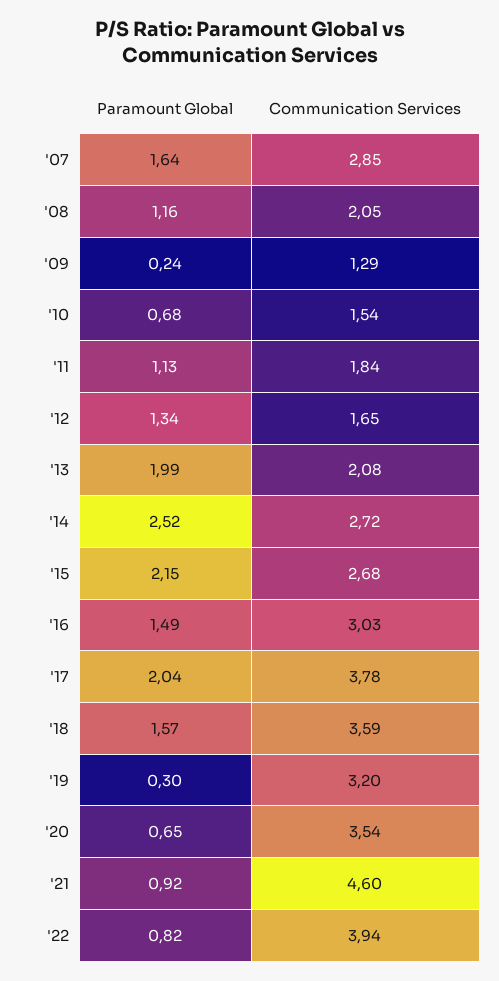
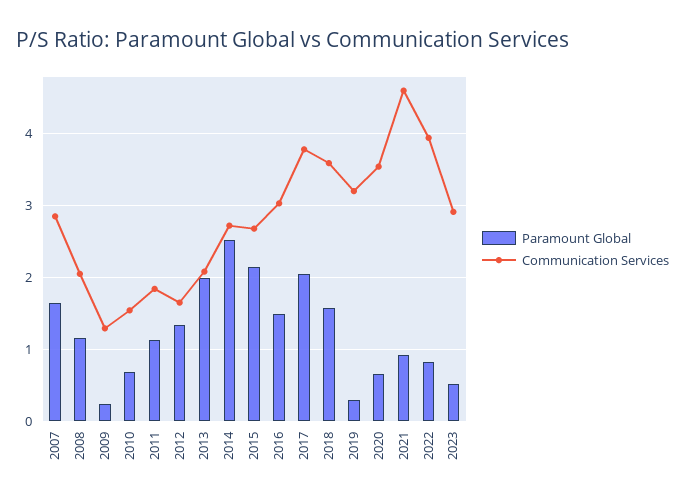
Paramount Global, 2023: none -> 0.5
Communication Services, 2023: none -> 2.9

